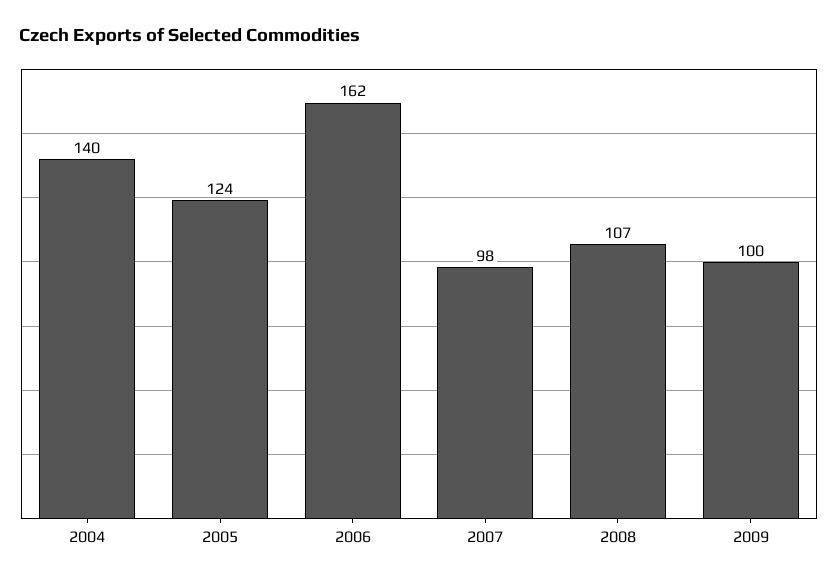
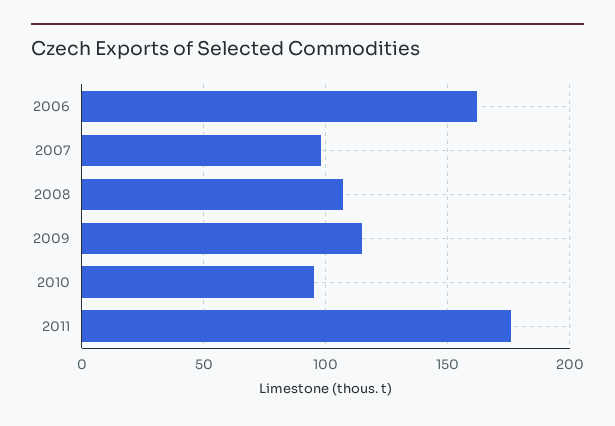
2004: 140 -> none
2005: 124 -> none
2009: 100 -> 115
2010: none -> 95
2011: none -> 175

